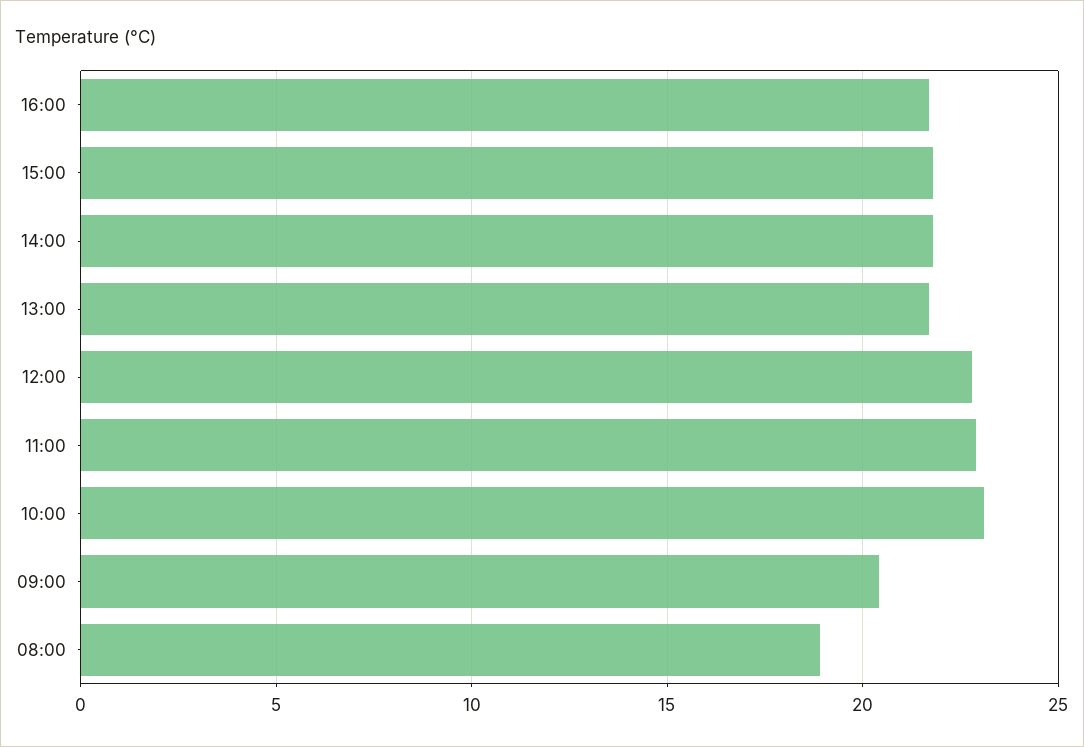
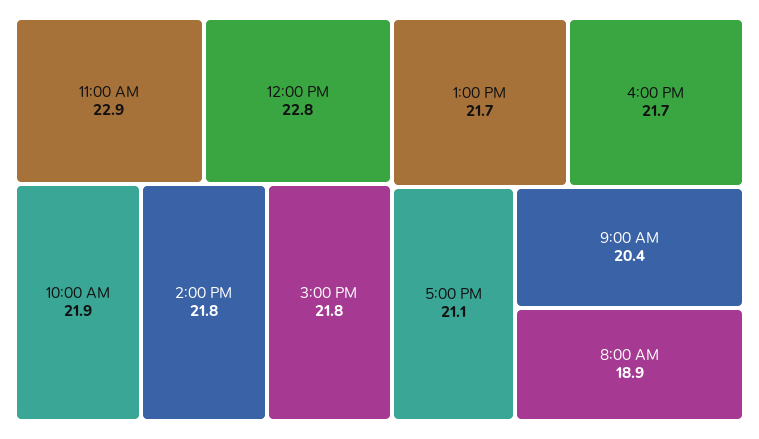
10:00: 23 -> 21.9
5:00 PM: none -> 21.1

